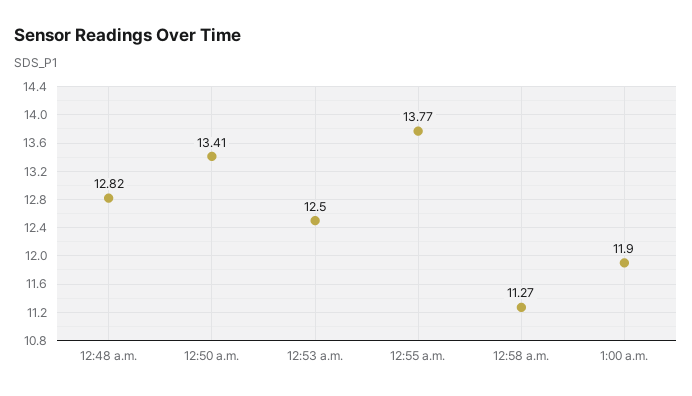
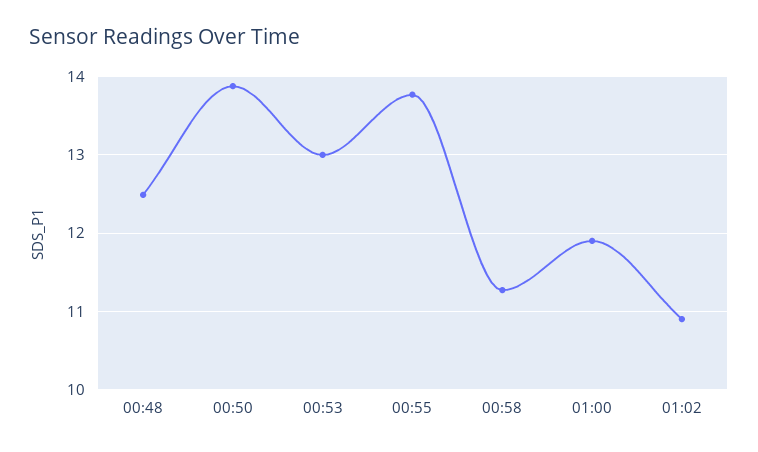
12:48 a.m.: 12.82 -> 12.5
12:50 a.m.: 13.41 -> 13.9
12:53 a.m.: 12.5 -> 13
01:02: none -> 10.9

